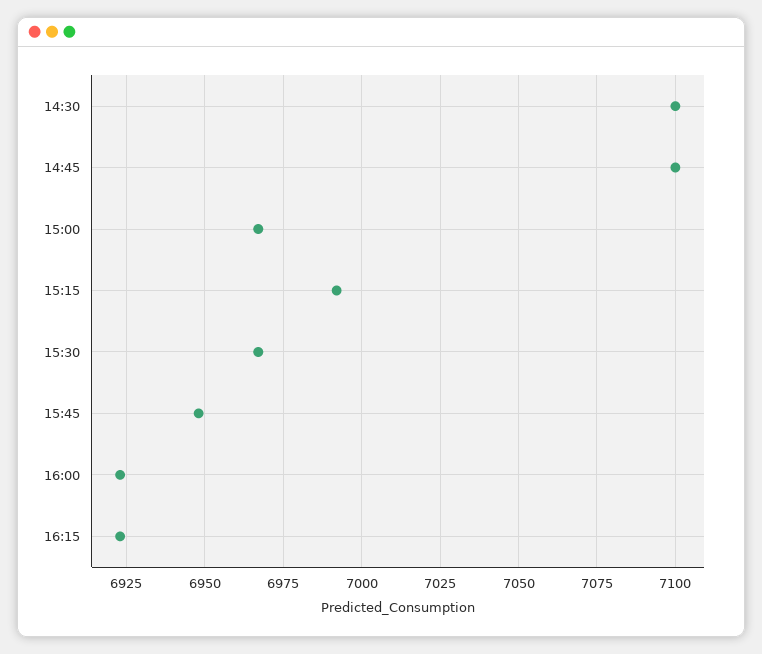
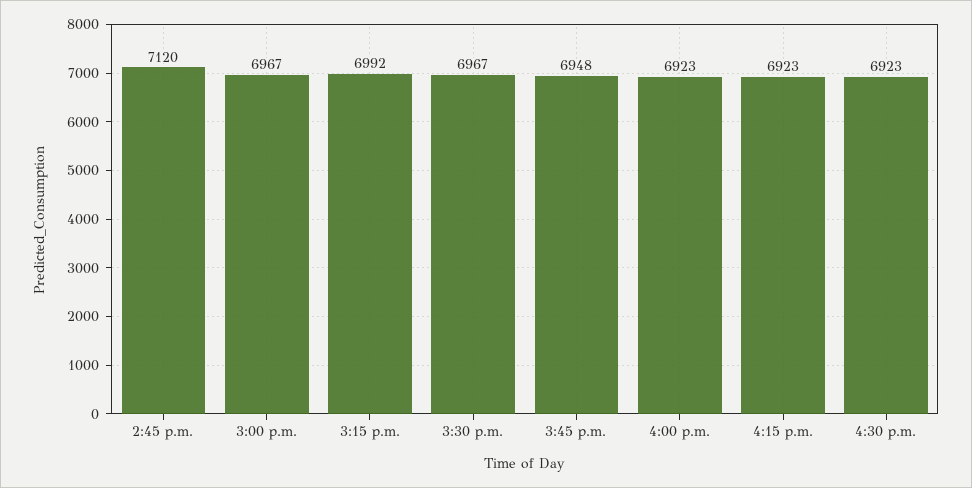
14:30: 7100 -> none
14:45: 7100 -> 7120
4:30 p.m.: none -> 6923

